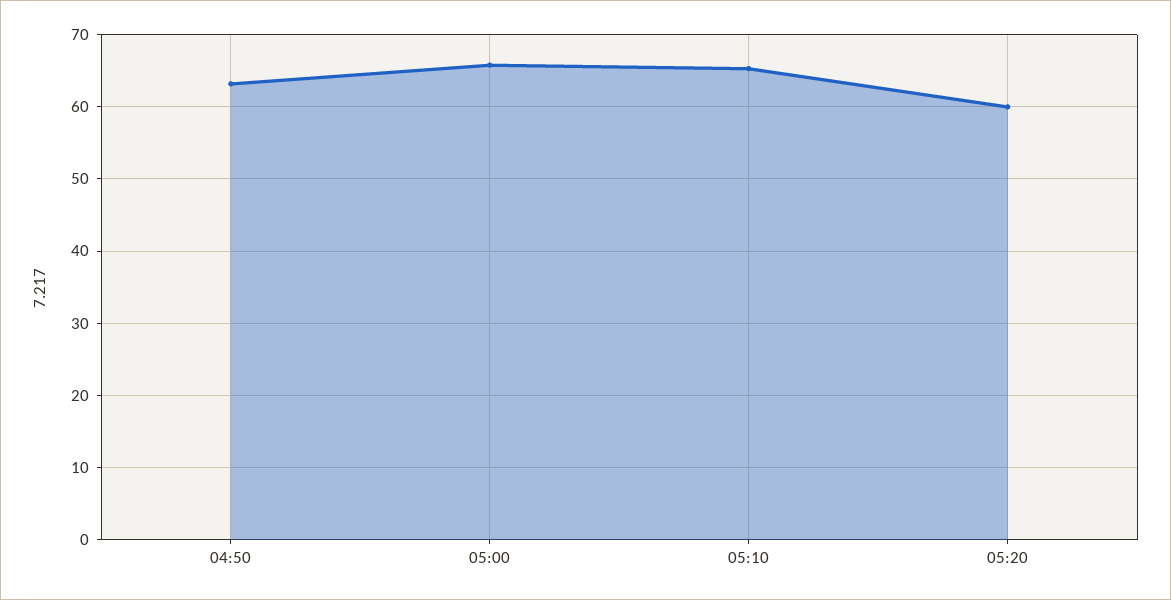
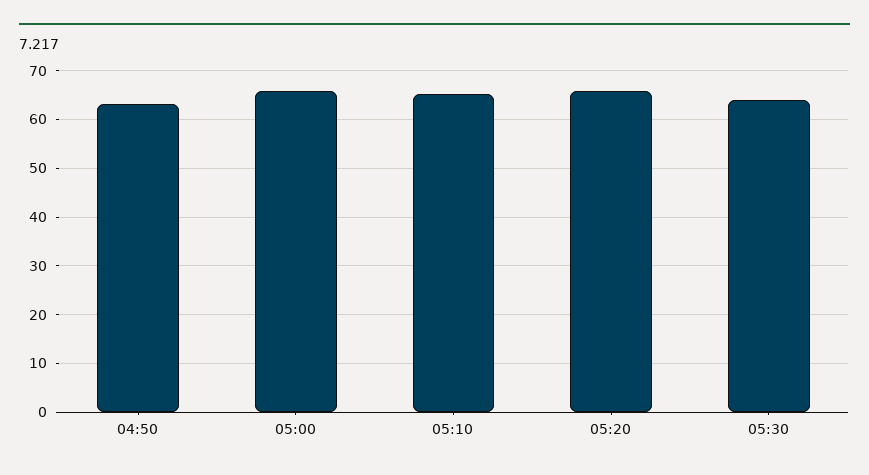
05:20: 60 -> 66
05:30: none -> 64

